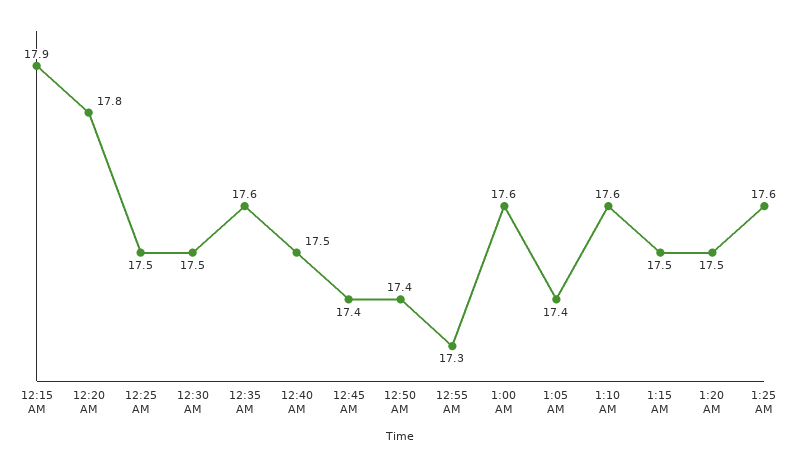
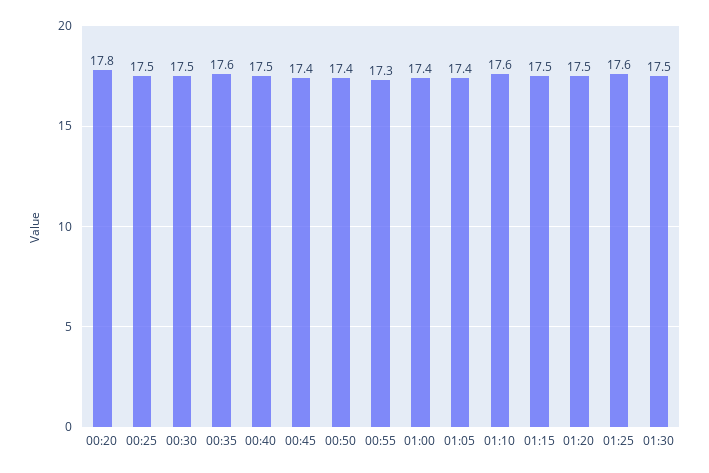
12:15 AM: 17.9 -> none
1:00 AM: 17.6 -> 17.4
01:30: none -> 17.5

